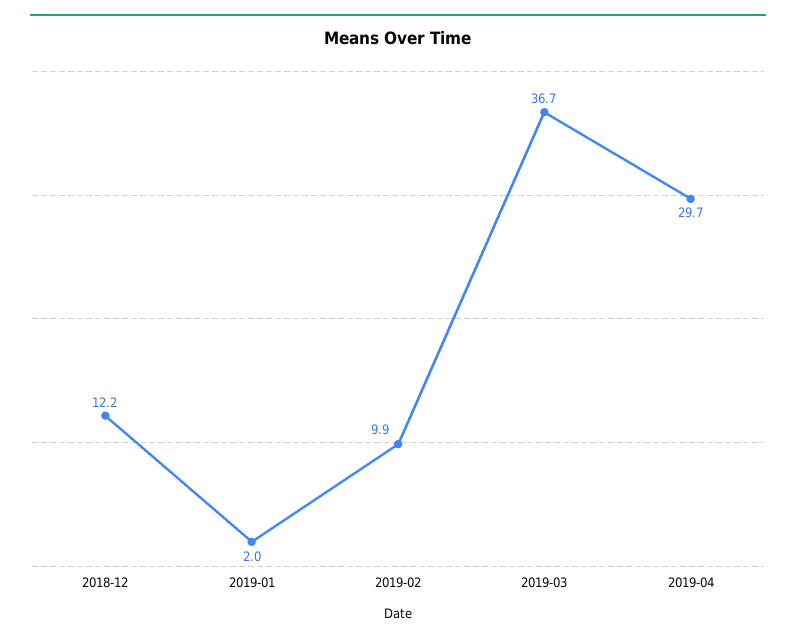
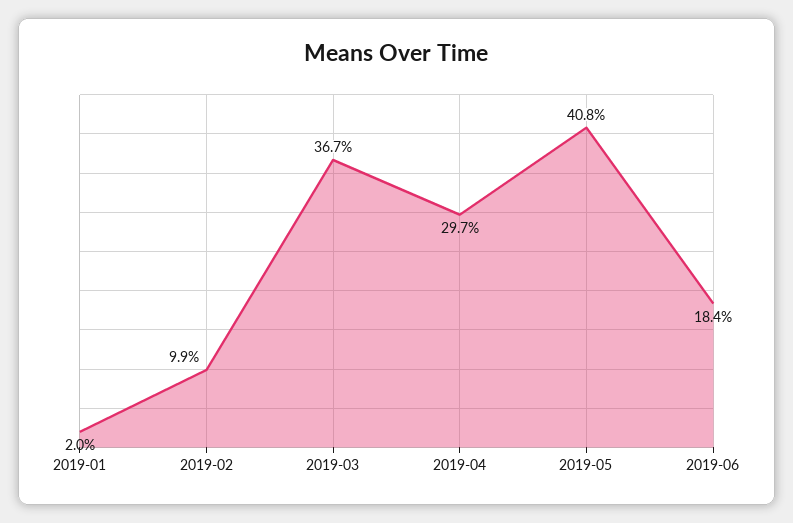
2018-12: 12.2 -> none
2019-05: none -> 40.8
2019-06: none -> 18.4

